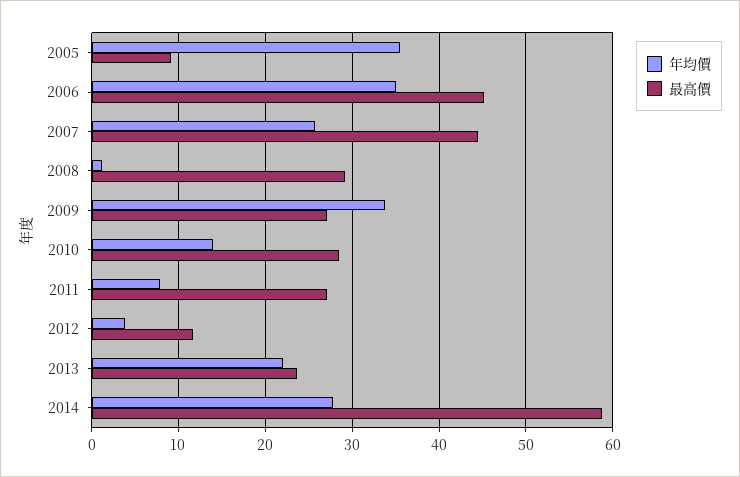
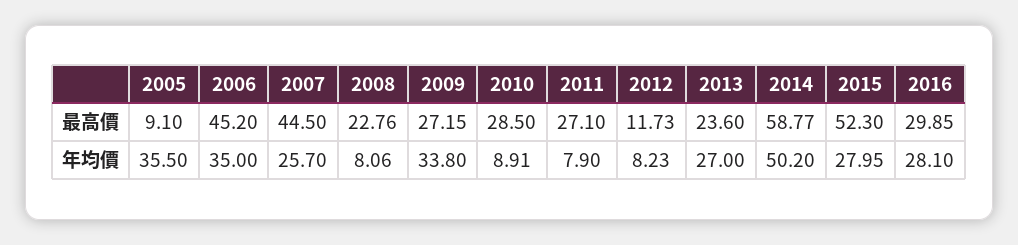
年均價, 2008: 1 -> 8.06
最高價, 2008: 29 -> 22.76
年均價, 2010: 14 -> 8.91
年均價, 2012: 4 -> 8.23
年均價, 2013: 22 -> 27
年均價, 2014: 28 -> 50.2
最高價, 2015: none -> 52.3
最高價, 2016: none -> 29.85
年均價, 2015: none -> 27.95
年均價, 2016: none -> 28.1

